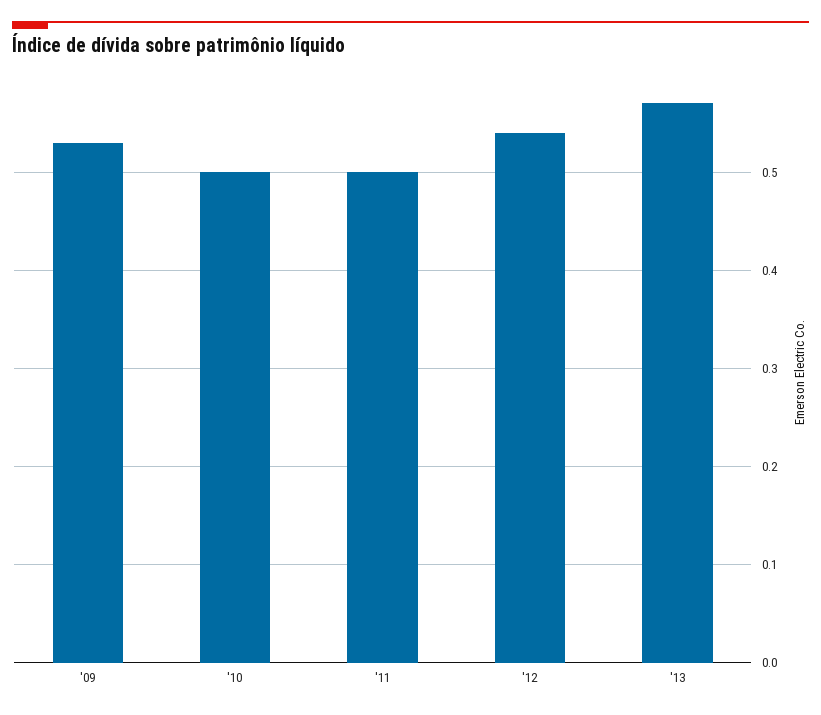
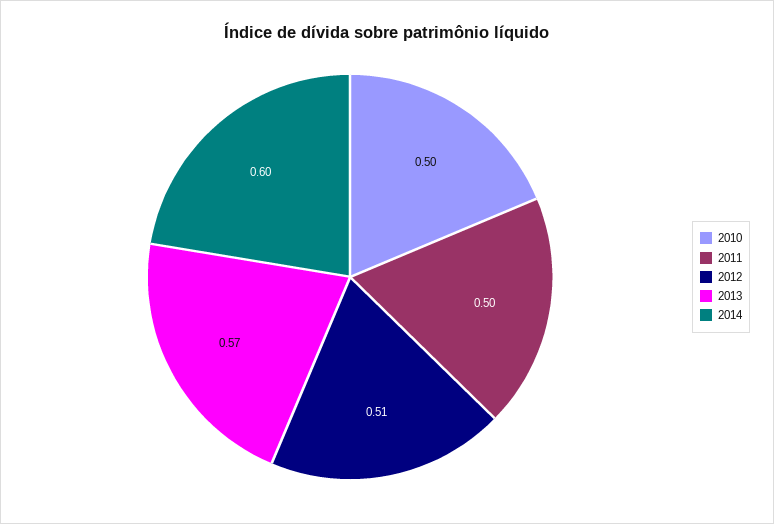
'09: 0.53 -> none
'12: 0.54 -> 0.51
2014: none -> 0.6

